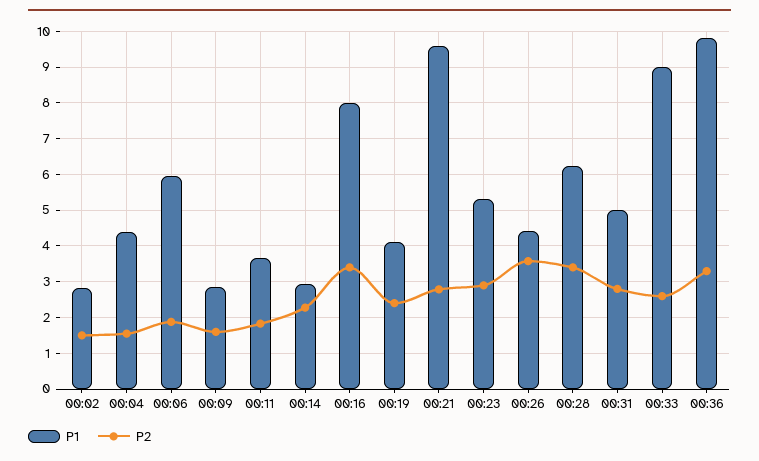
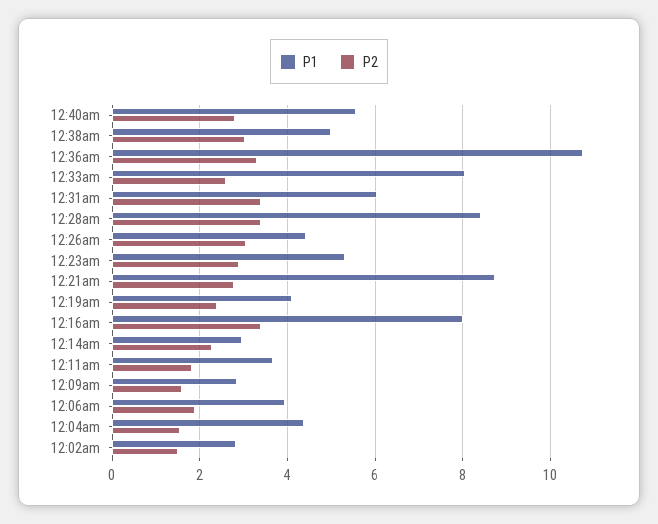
P1, 00:06: 6 -> 4
P1, 00:21: 9.6 -> 8.8
P2, 00:26: 3.6 -> 3
P1, 00:28: 6.2 -> 8.4
P1, 00:31: 5 -> 6
P2, 00:31: 2.8 -> 3.4
P1, 00:33: 9 -> 8
P1, 00:36: 9.8 -> 10.8
P1, 12:40am: none -> 5.6
P2, 12:40am: none -> 2.8
P1, 12:38am: none -> 5
P2, 12:38am: none -> 3

